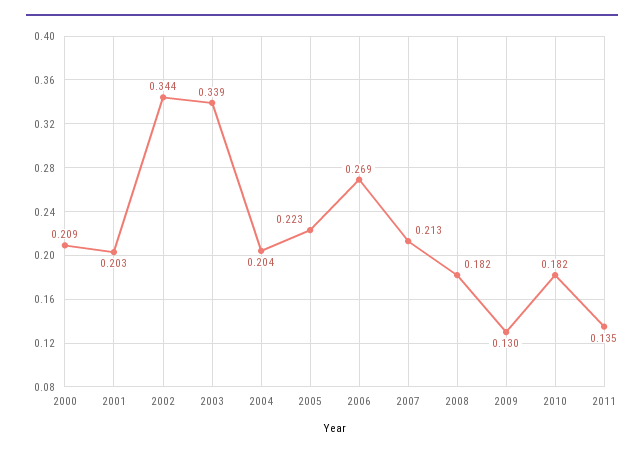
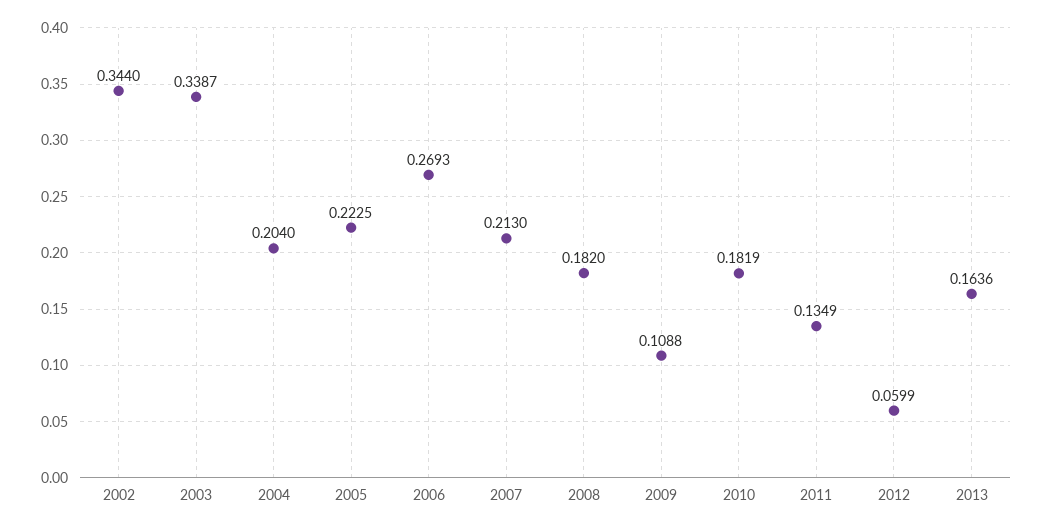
2000: 0.209 -> none
2001: 0.203 -> none
2009: 0.13 -> 0.1088
2012: none -> 0.0599
2013: none -> 0.1636

